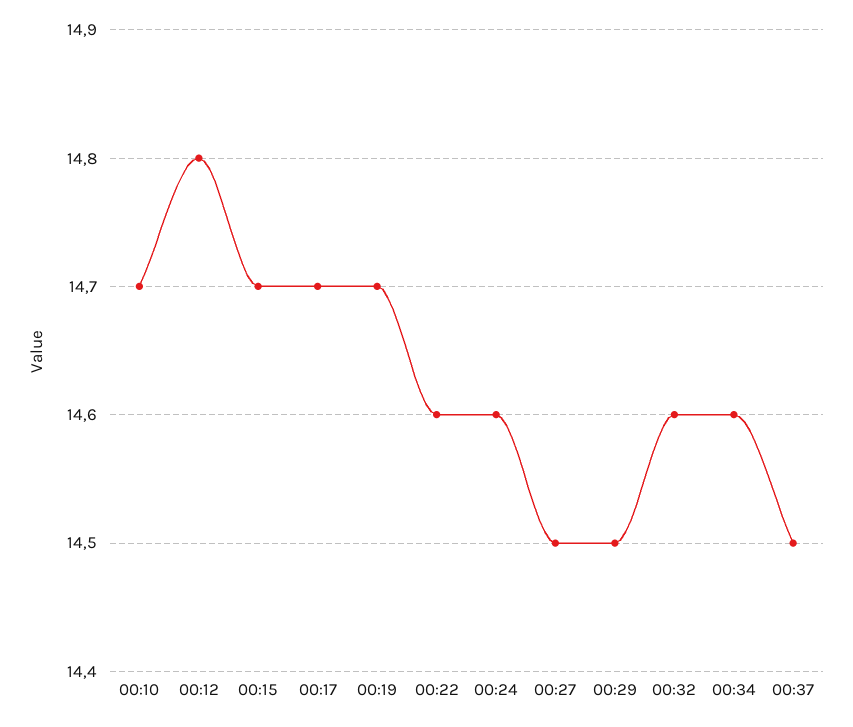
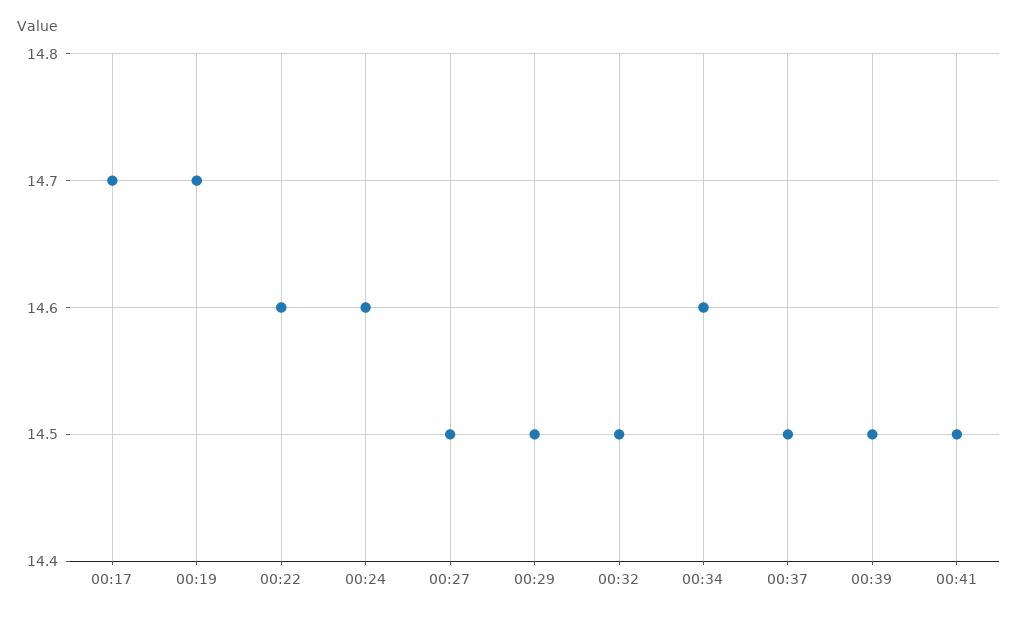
00:10: 14.7 -> none
00:12: 14.8 -> none
00:15: 14.7 -> none
00:32: 14.6 -> 14.5
00:39: none -> 14.5
00:41: none -> 14.5

